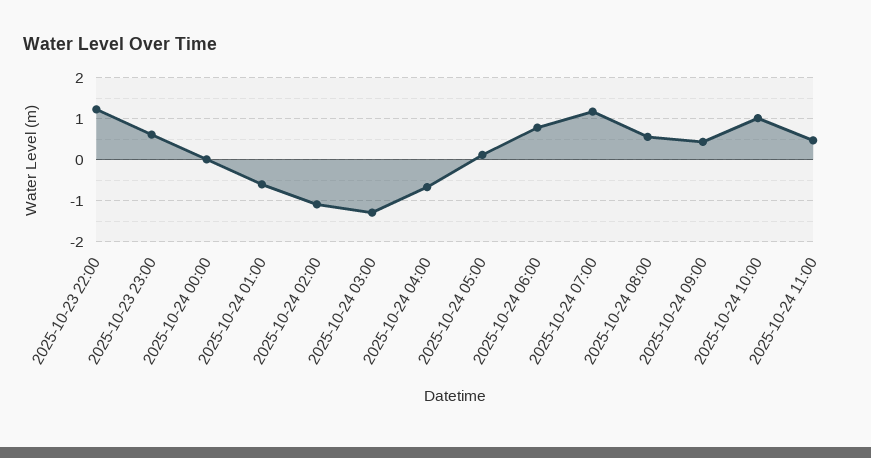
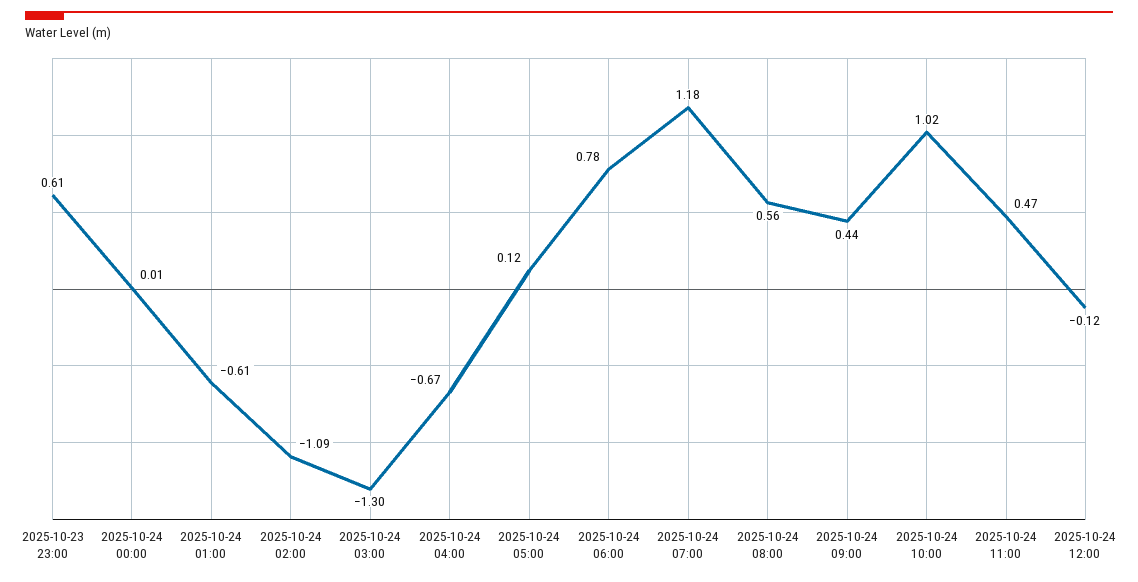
2025-10-23 22:00: 1.2 -> none
2025-10-24 12:00: none -> -0.12

